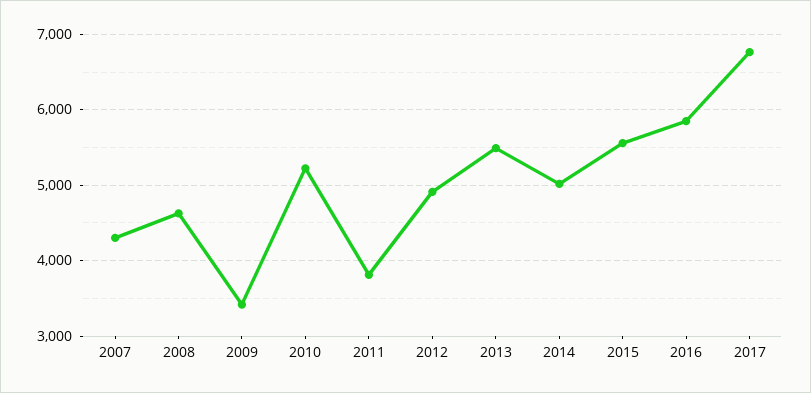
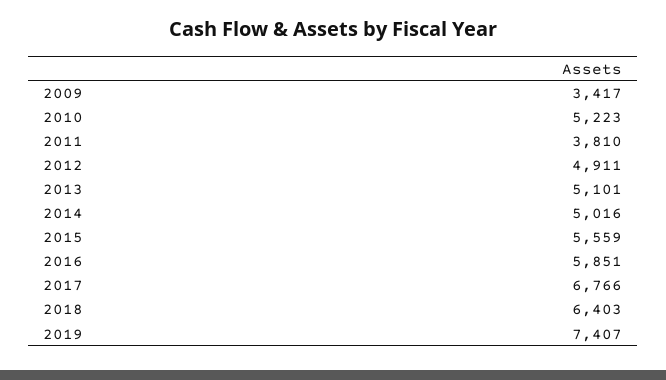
2007: 4300 -> none
2008: 4600 -> none
2013: 5500 -> 5101
2018: none -> 6403
2019: none -> 7407

